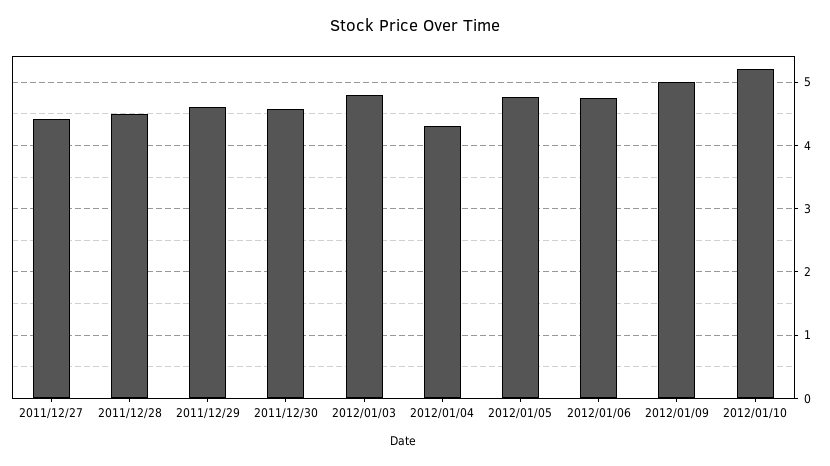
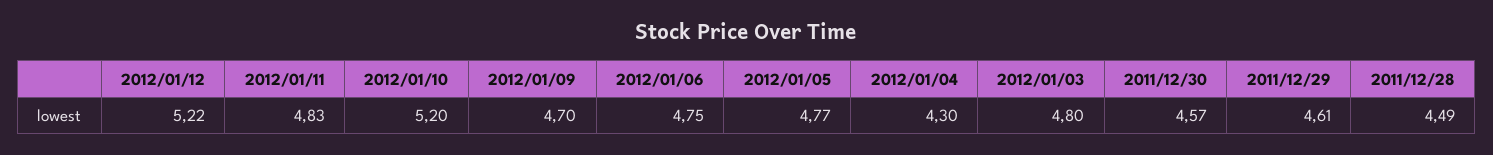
2011/12/27: 4.4 -> none
2012/01/09: 5 -> 4.7
2012/01/12: none -> 5.22
2012/01/11: none -> 4.83

